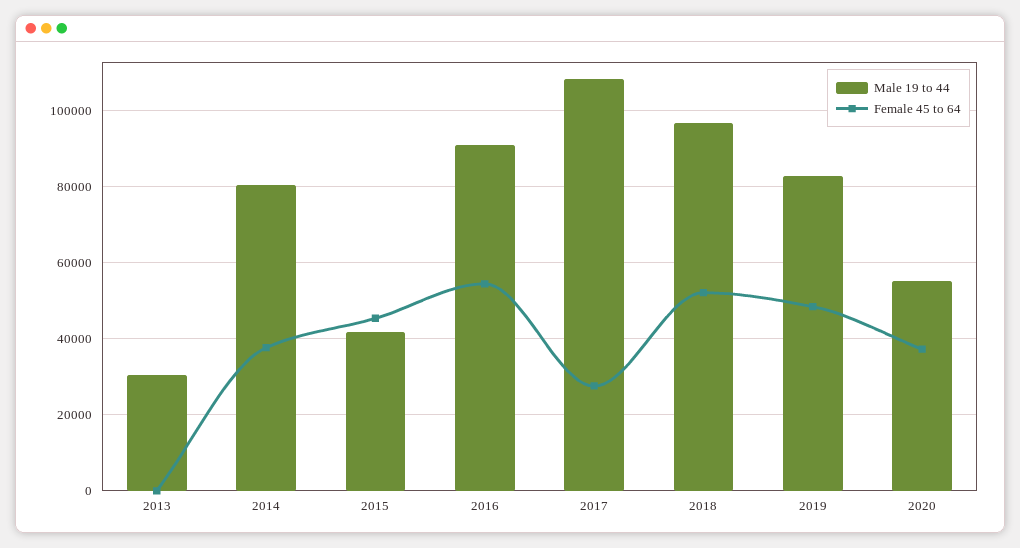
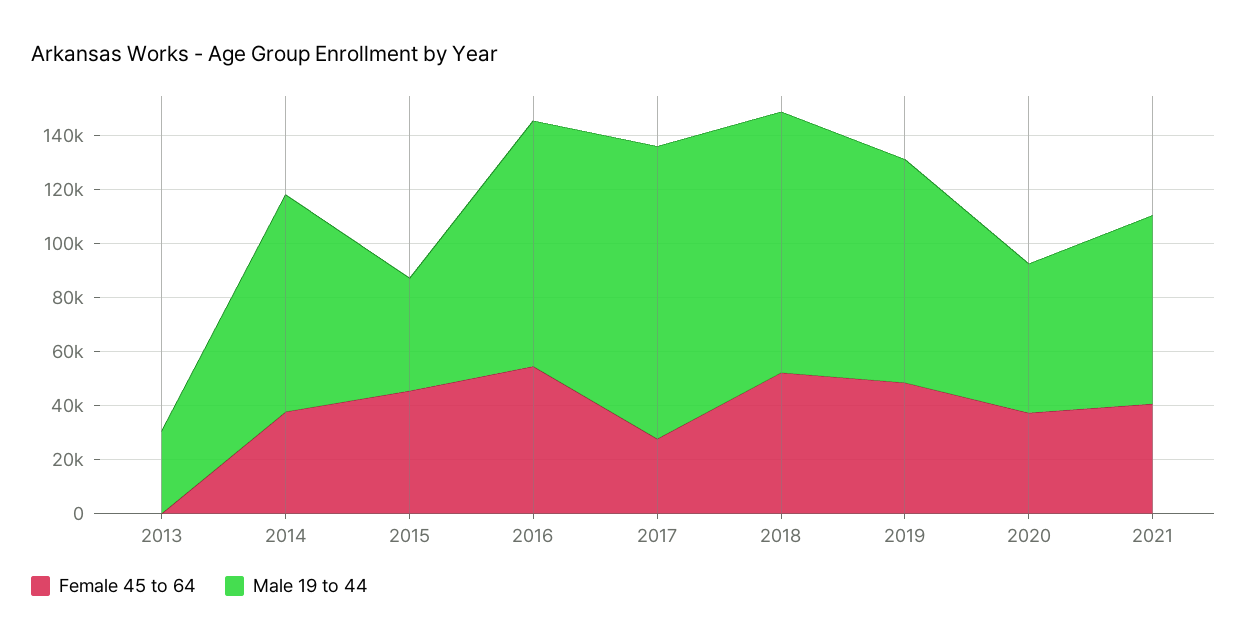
Female 45 to 64, 2021: none -> 40000
Male 19 to 44, 2021: none -> 70000

